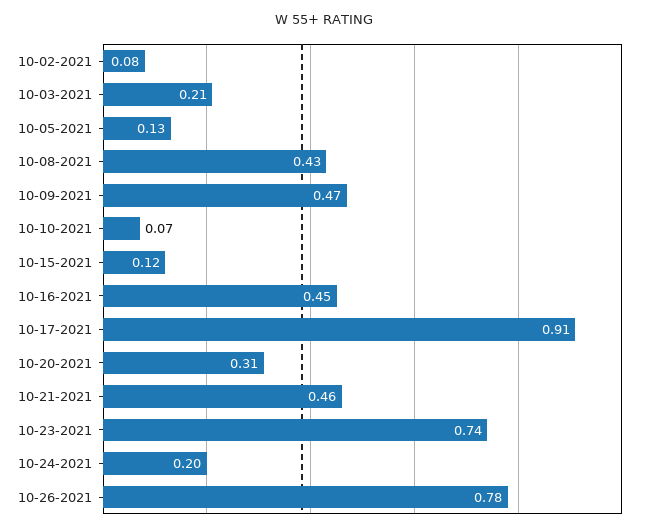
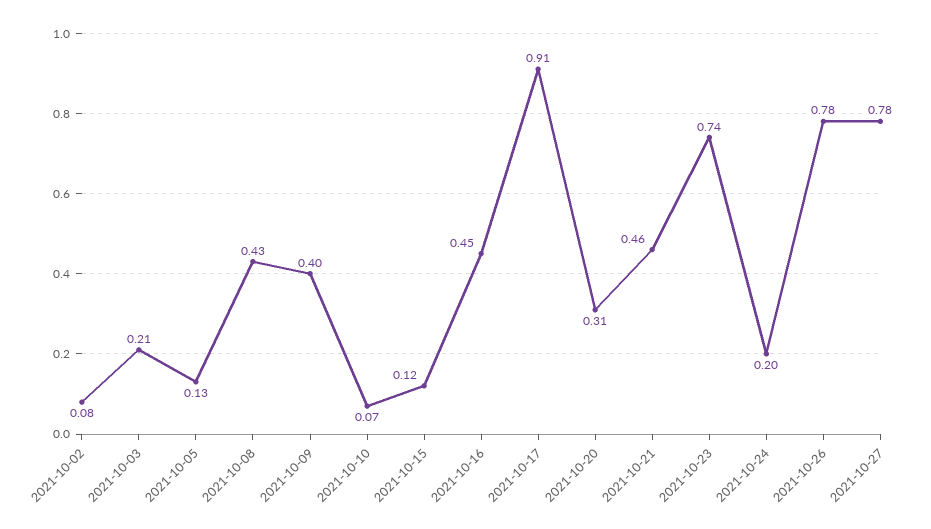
10-09-2021: 0.47 -> 0.4
2021-10-27: none -> 0.78

